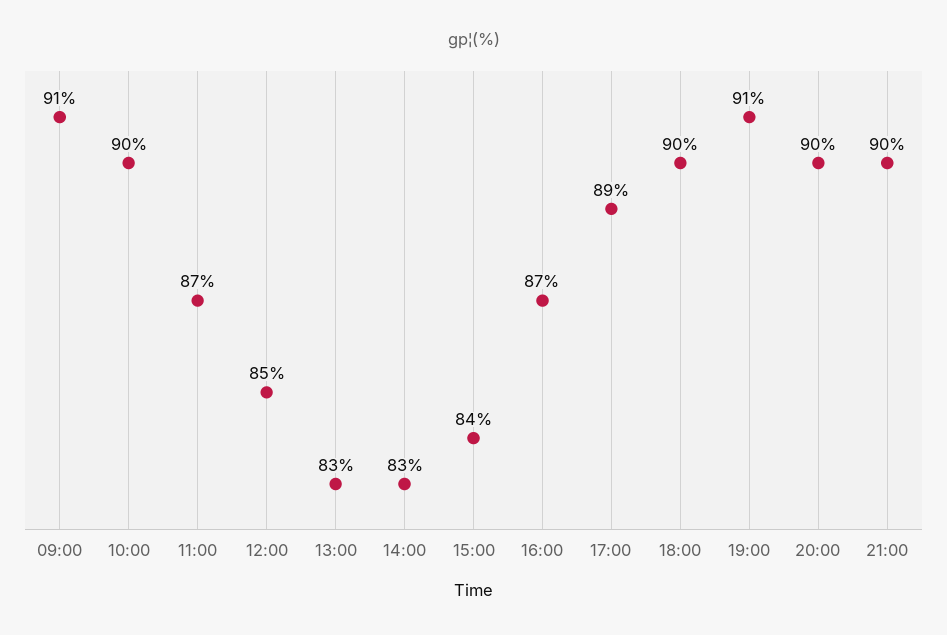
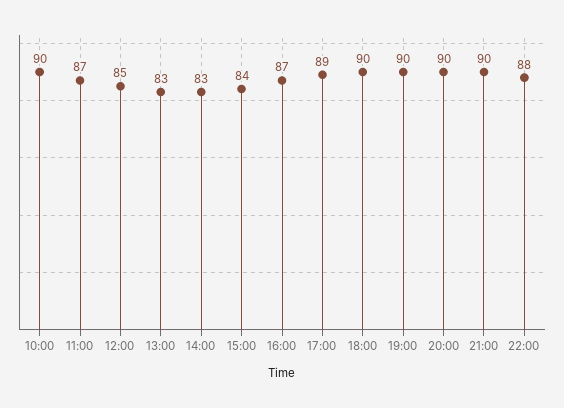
09:00: 91 -> none
19:00: 91 -> 90
22:00: none -> 88

